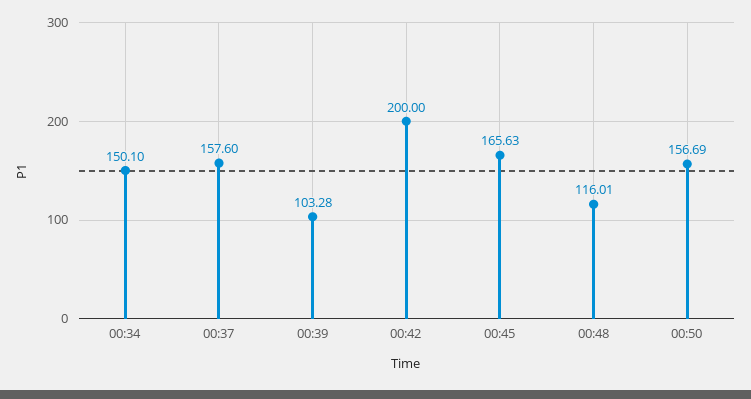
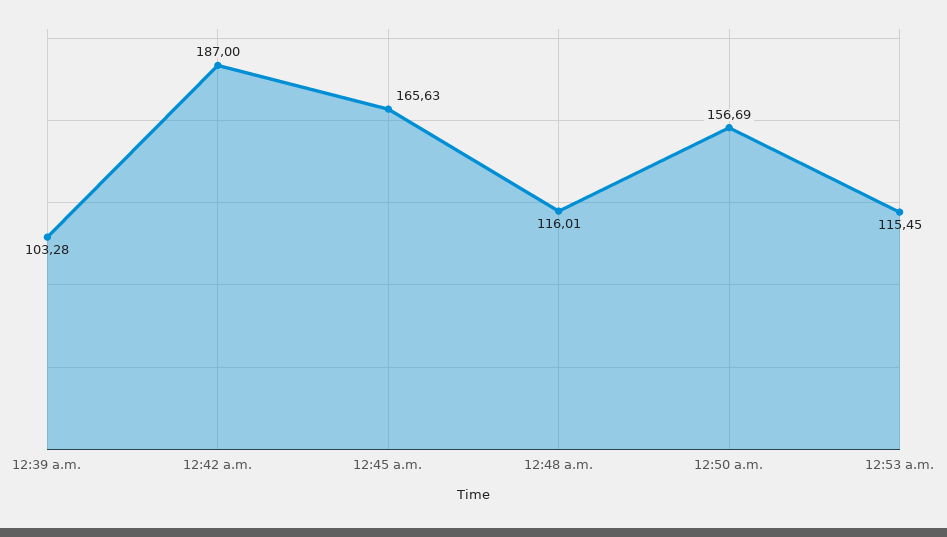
00:34: 150.1 -> none
00:37: 157.6 -> none
00:42: 200 -> 187
12:53 a.m.: none -> 115.45

